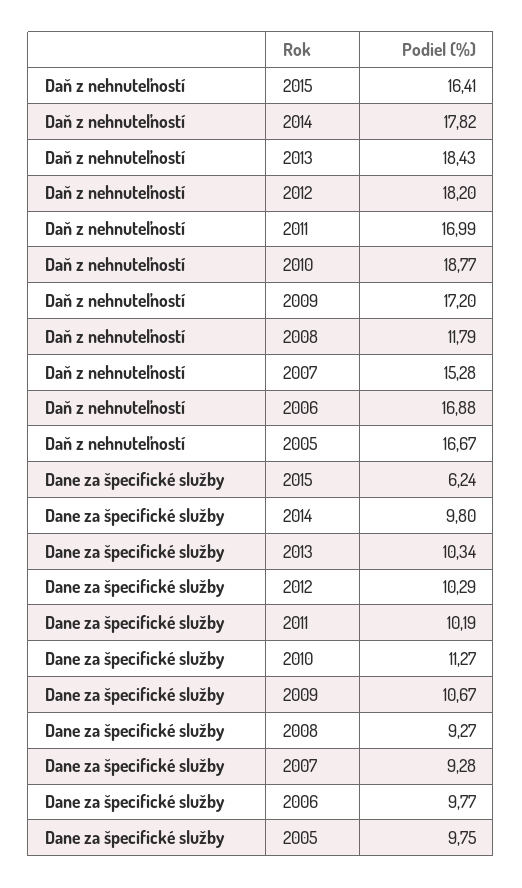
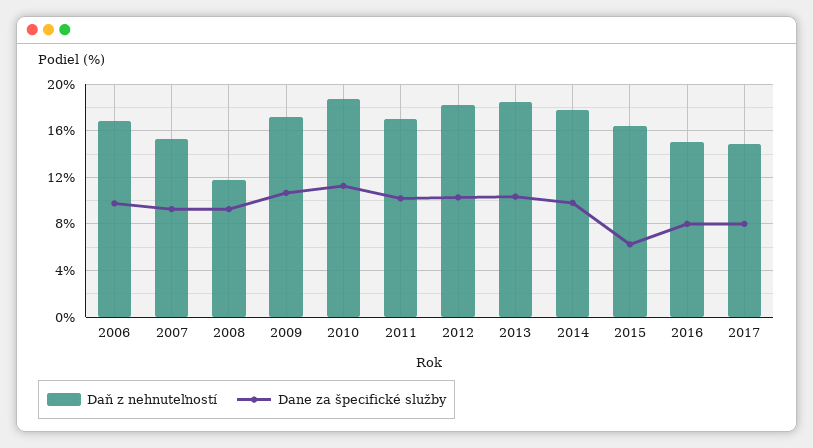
Daň z nehnuteľností, 2005: 16.67 -> none
Dane za špecifické služby, 2005: 9.75 -> none
Daň z nehnuteľností, 2016: none -> 15
Dane za špecifické služby, 2016: none -> 8
Daň z nehnuteľností, 2017: none -> 15
Dane za špecifické služby, 2017: none -> 8

